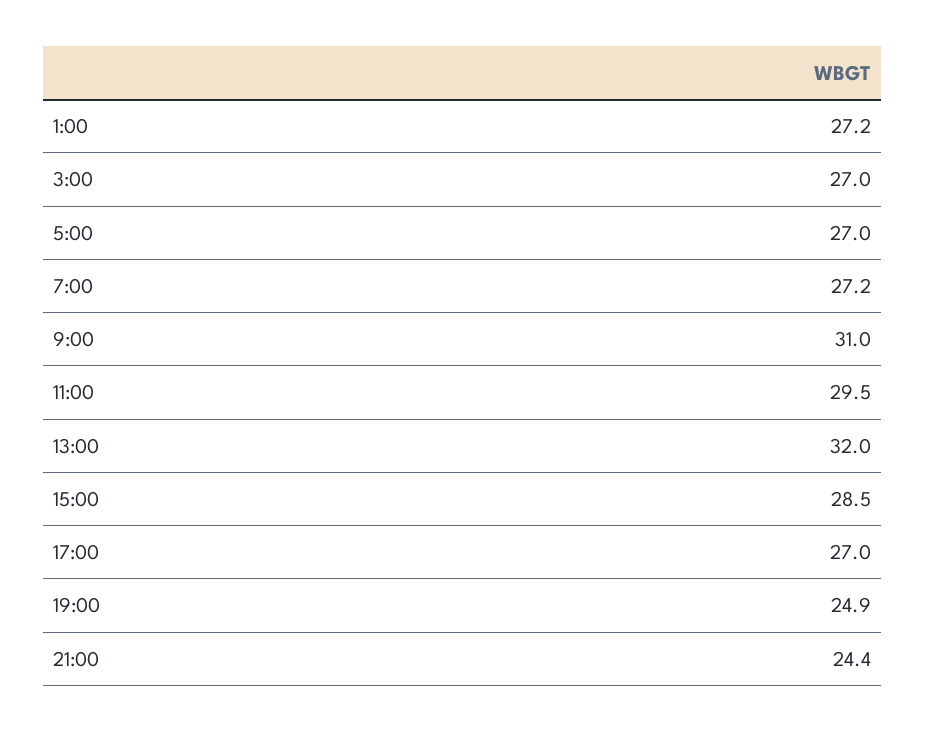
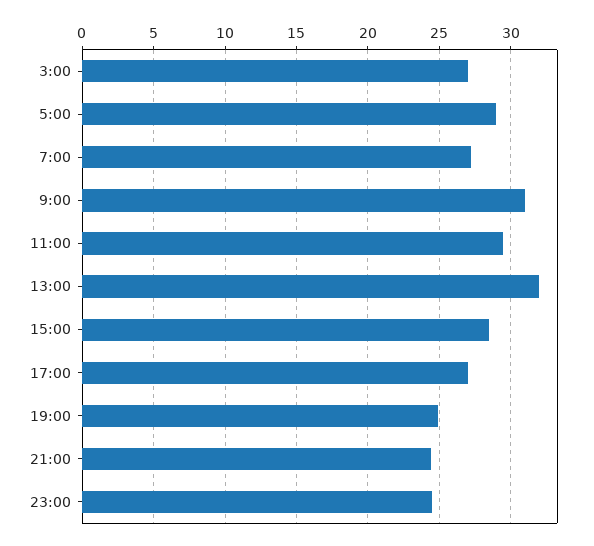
1:00: 27.2 -> none
5:00: 27 -> 29
23:00: none -> 24.5

